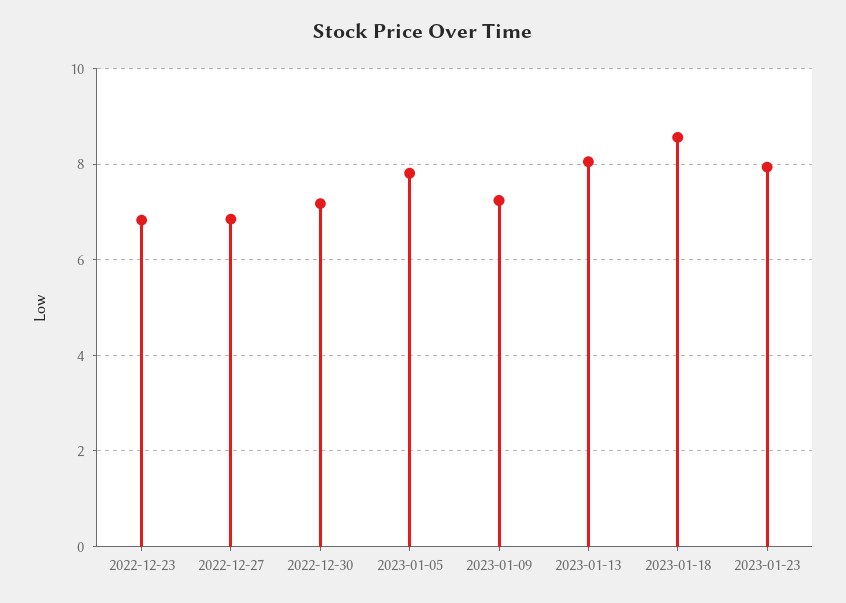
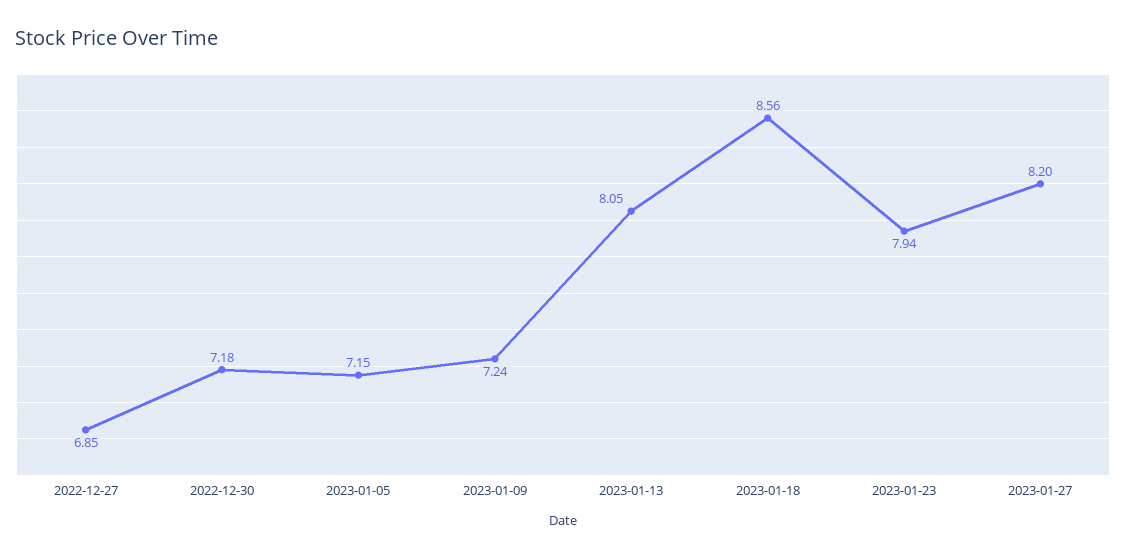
2022-12-23: 6.8 -> none
2023-01-05: 7.8 -> 7.15
2023-01-27: none -> 8.2

